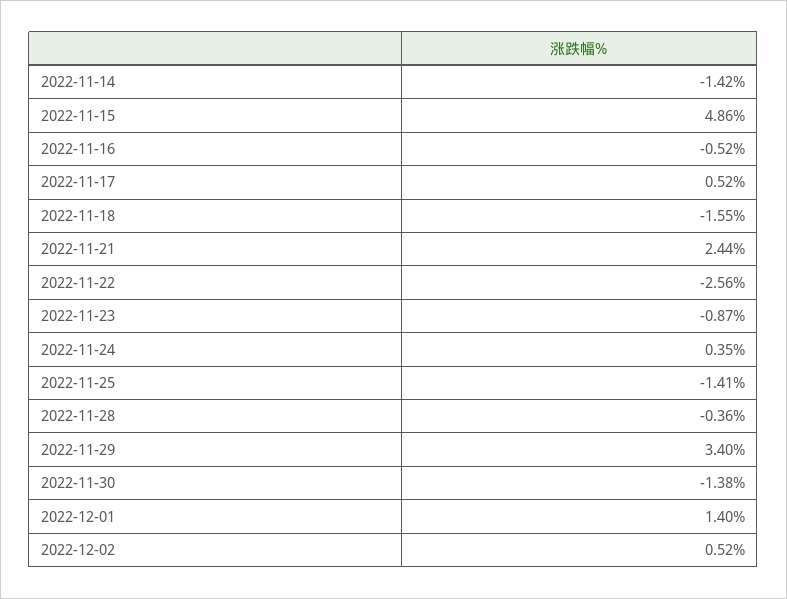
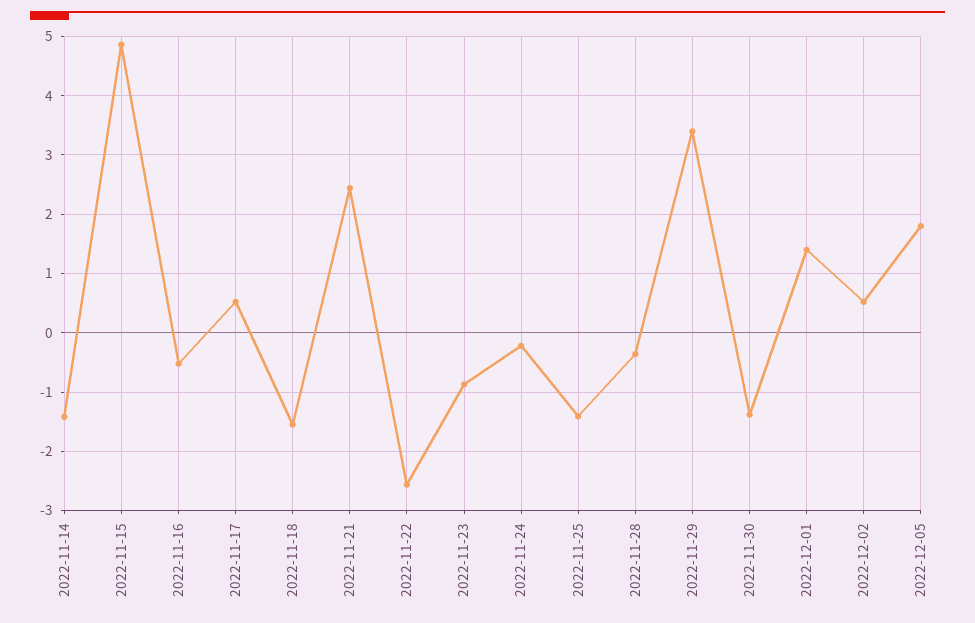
2022-11-24: 0.35 -> -0.2
2022-12-05: none -> 1.8

